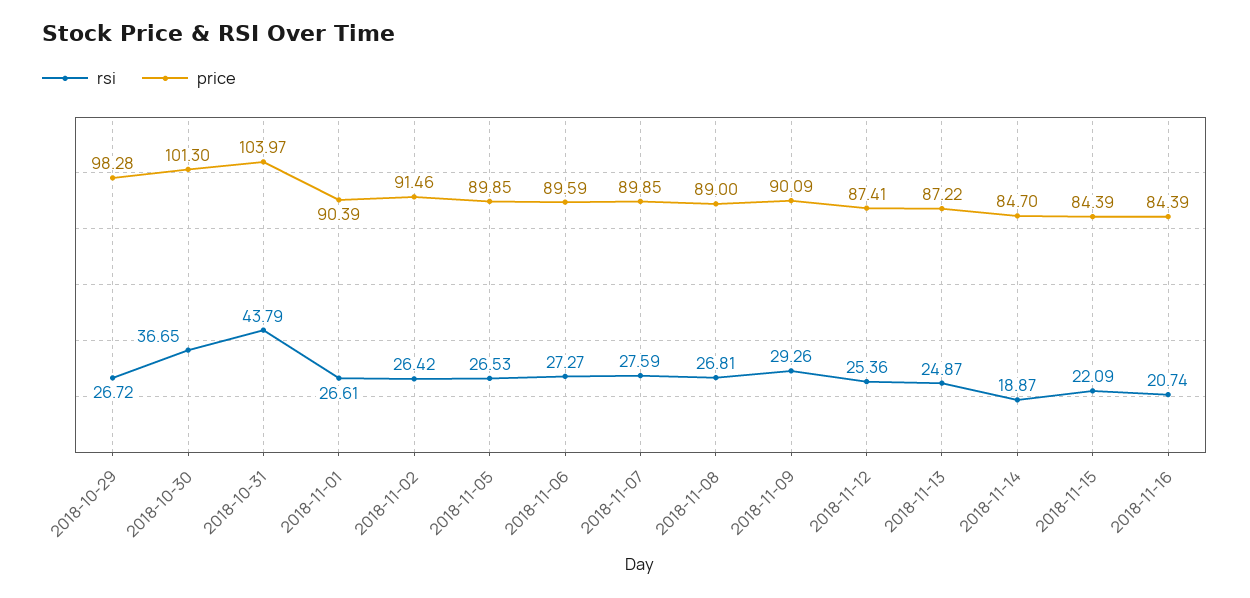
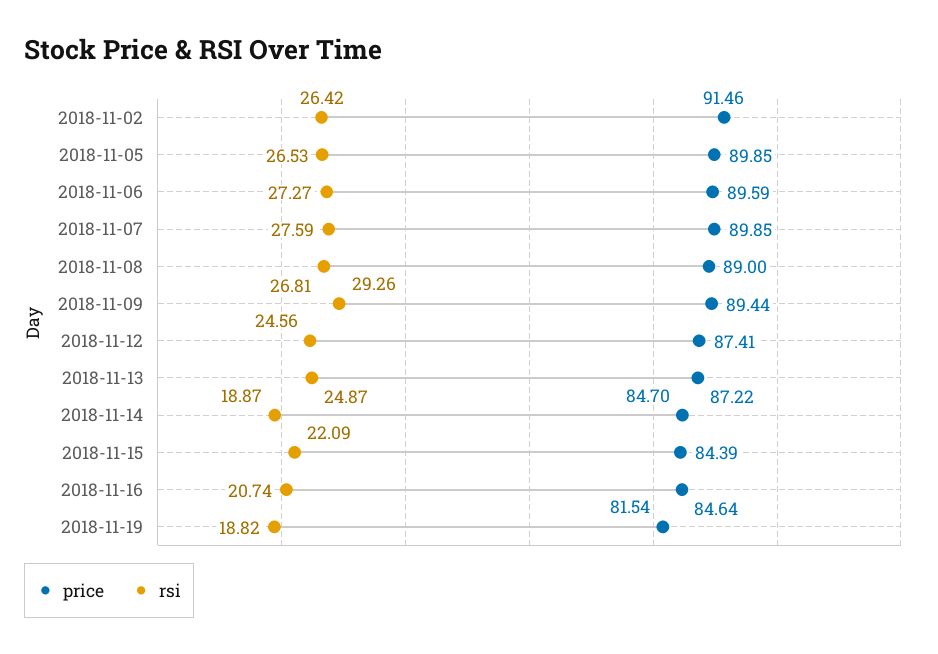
rsi, 2018-10-29: 26.72 -> none
price, 2018-10-29: 98.28 -> none
rsi, 2018-10-30: 36.65 -> none
price, 2018-10-30: 101.3 -> none
rsi, 2018-10-31: 43.79 -> none
price, 2018-10-31: 103.97 -> none
rsi, 2018-11-01: 26.61 -> none
price, 2018-11-01: 90.39 -> none
price, 2018-11-09: 90.09 -> 89.44
rsi, 2018-11-12: 25.36 -> 24.56
price, 2018-11-16: 84.39 -> 84.64
price, 2018-11-19: none -> 81.54
rsi, 2018-11-19: none -> 18.82

